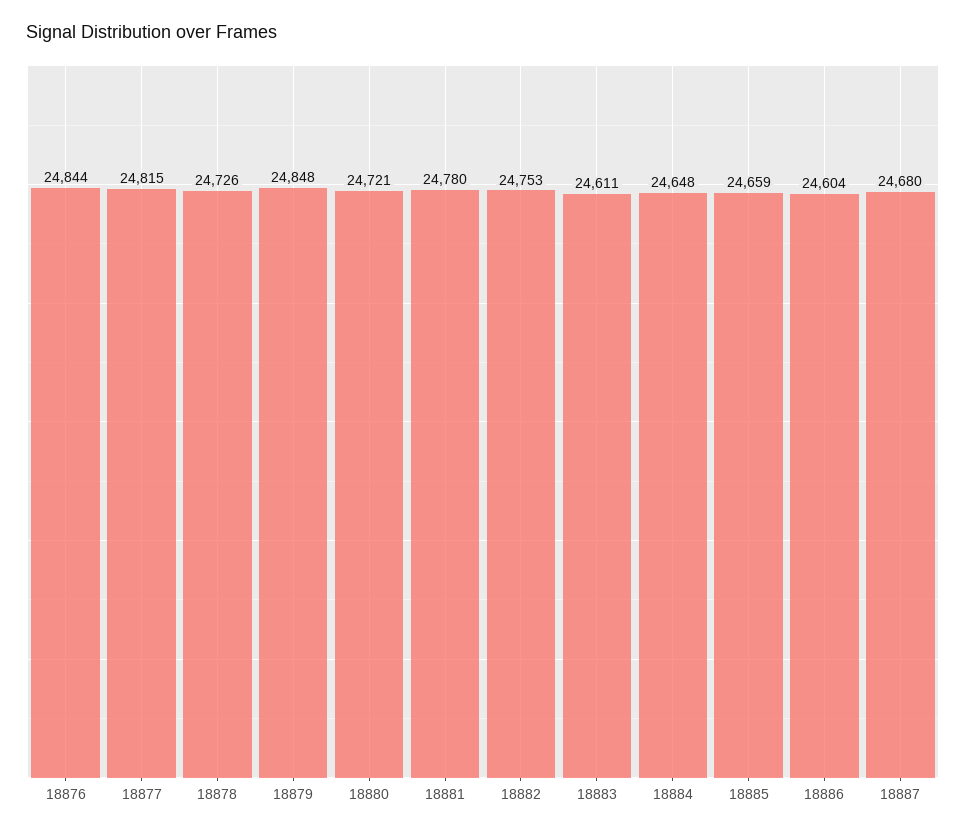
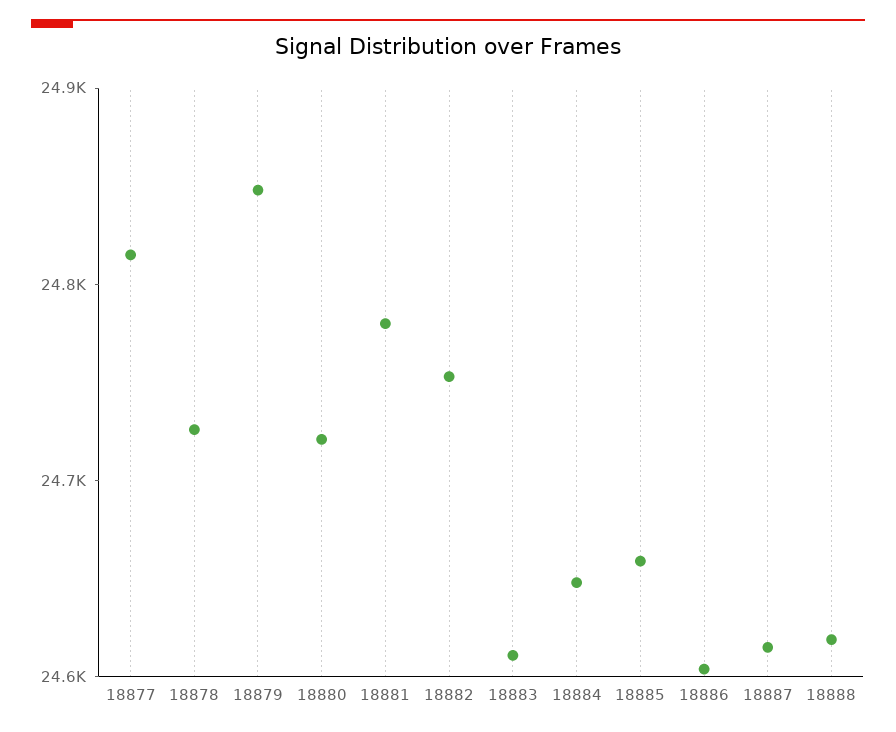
18876: 24844 -> none
18887: 24680 -> 24620
18888: none -> 24620

